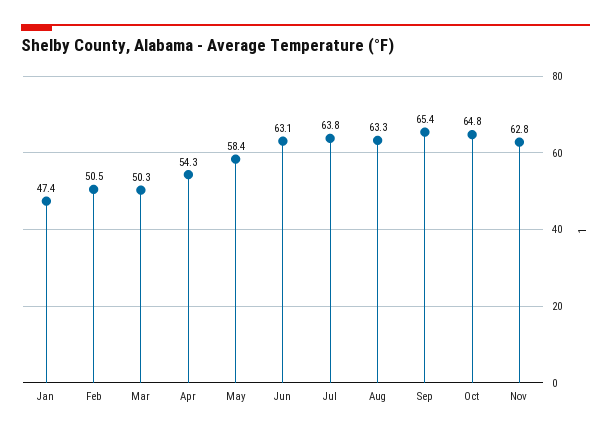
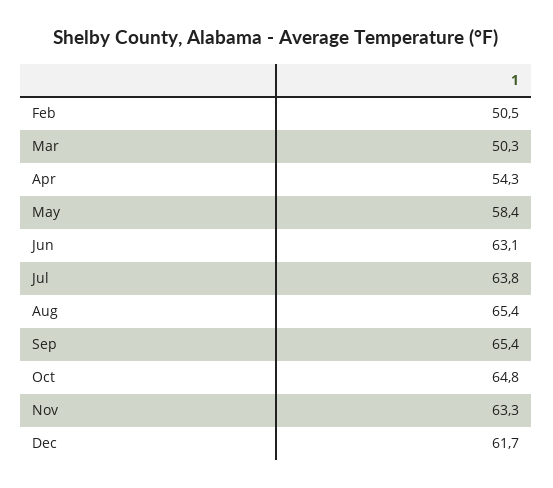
Jan: 47.4 -> none
Aug: 63.3 -> 65.4
Nov: 62.8 -> 63.3
Dec: none -> 61.7

